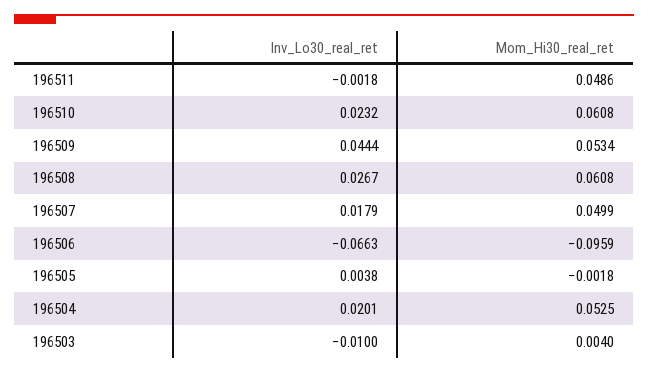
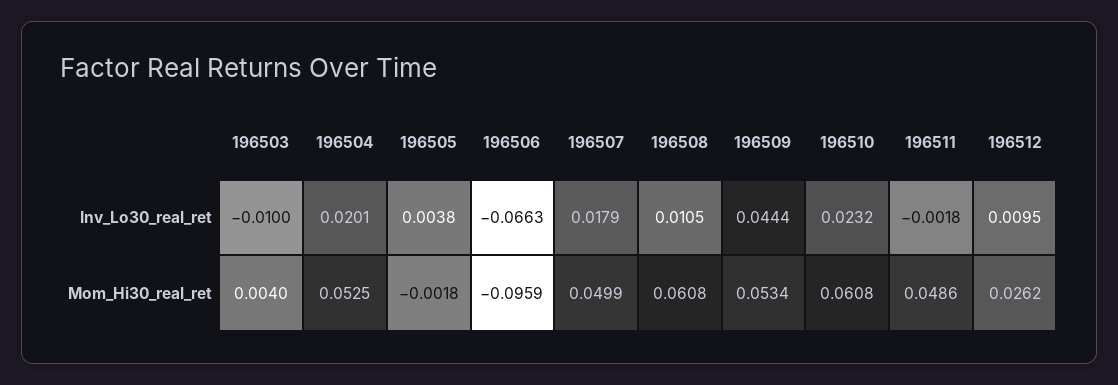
Inv_Lo30_real_ret, 196508: 0.0267 -> 0.0105
Inv_Lo30_real_ret, 196512: none -> 0.0095
Mom_Hi30_real_ret, 196512: none -> 0.0262

